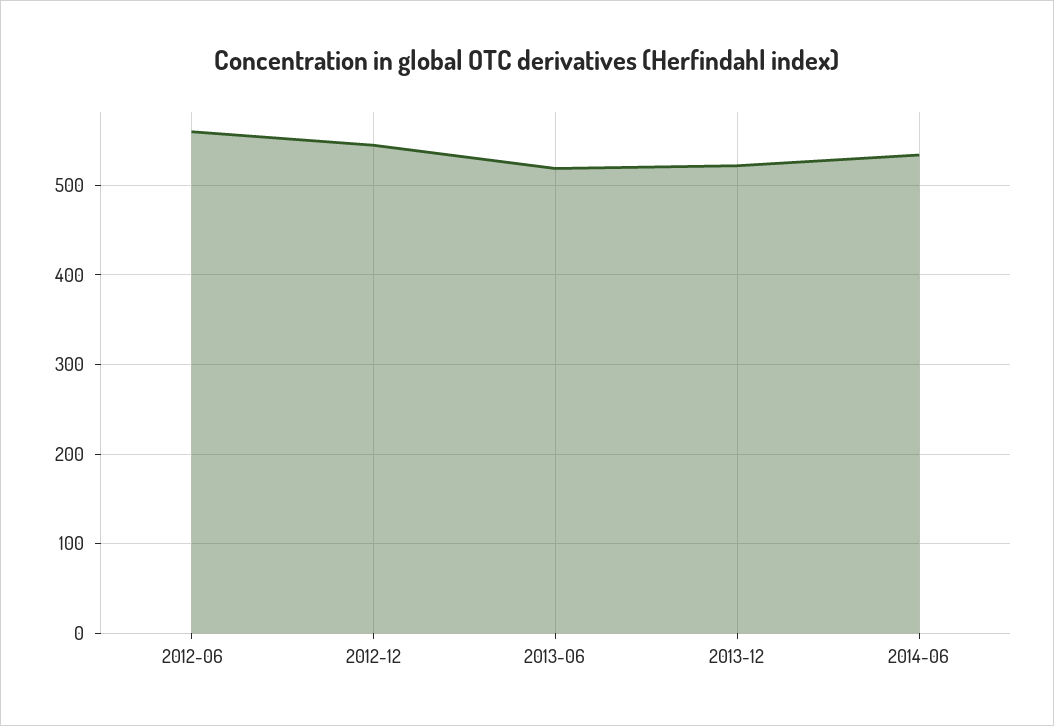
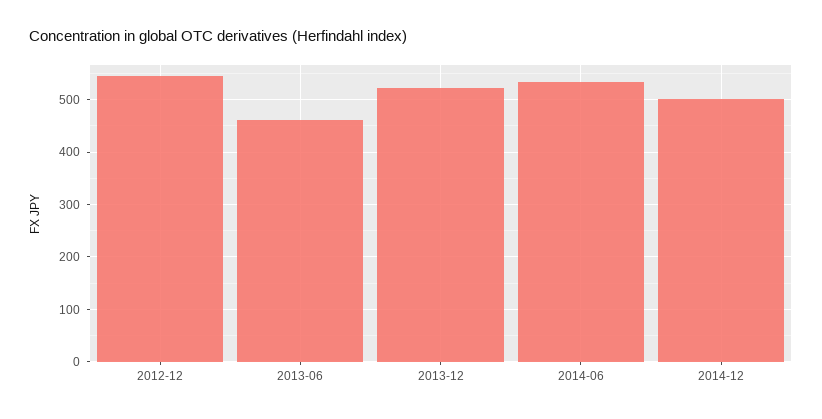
2012-06: 560 -> none
2013-06: 520 -> 460
2014-12: none -> 500

